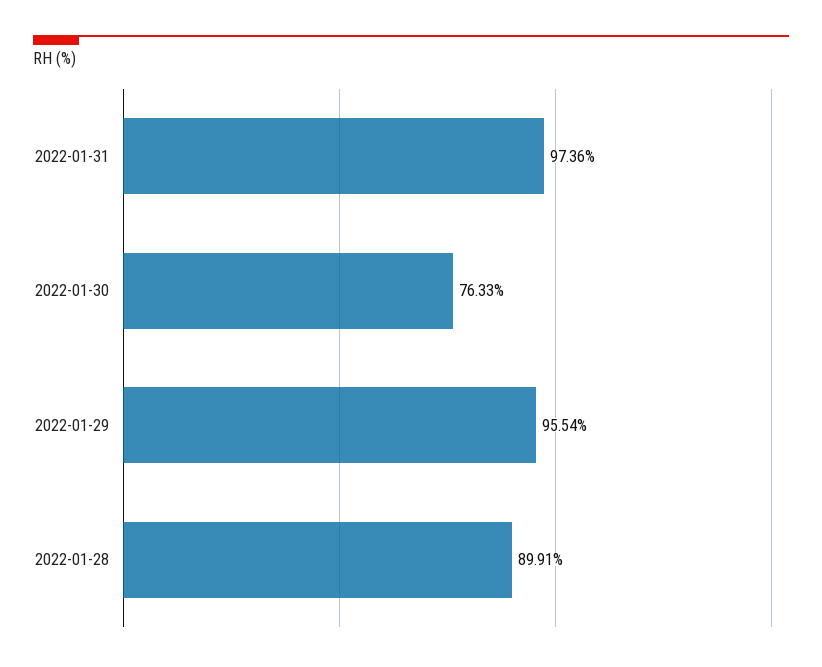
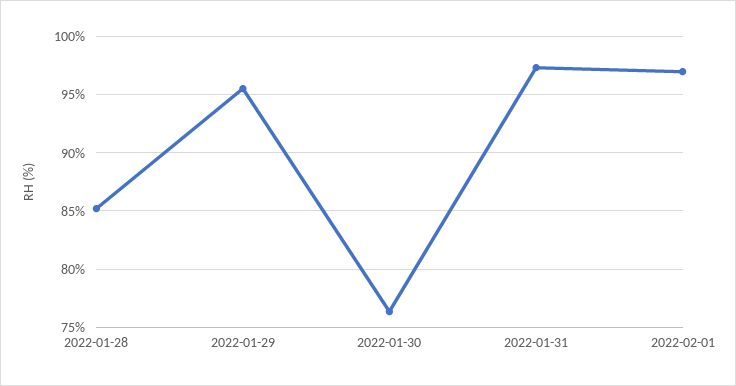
2022-01-28: 89.91 -> 85
2022-02-01: none -> 97

